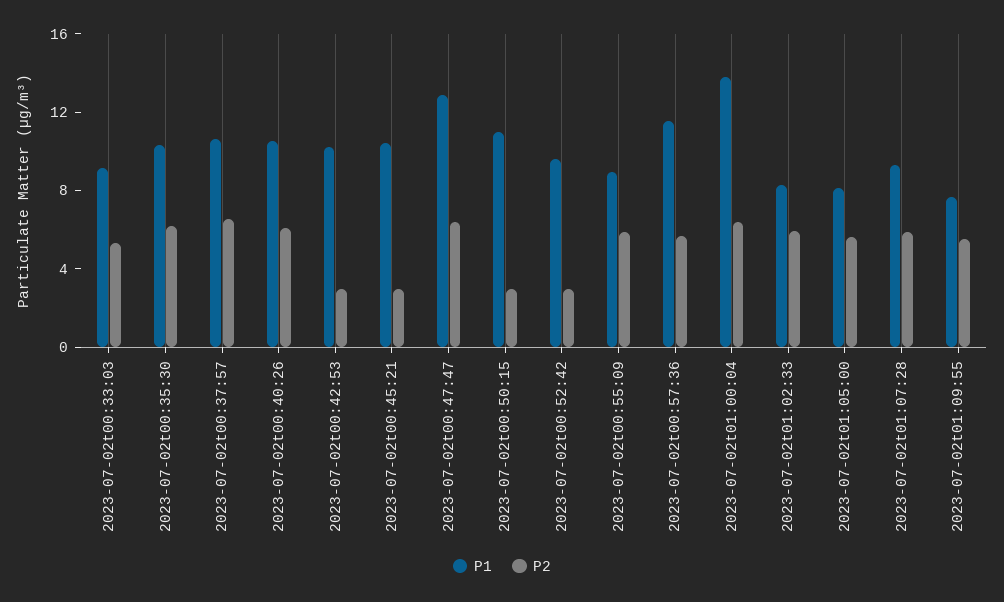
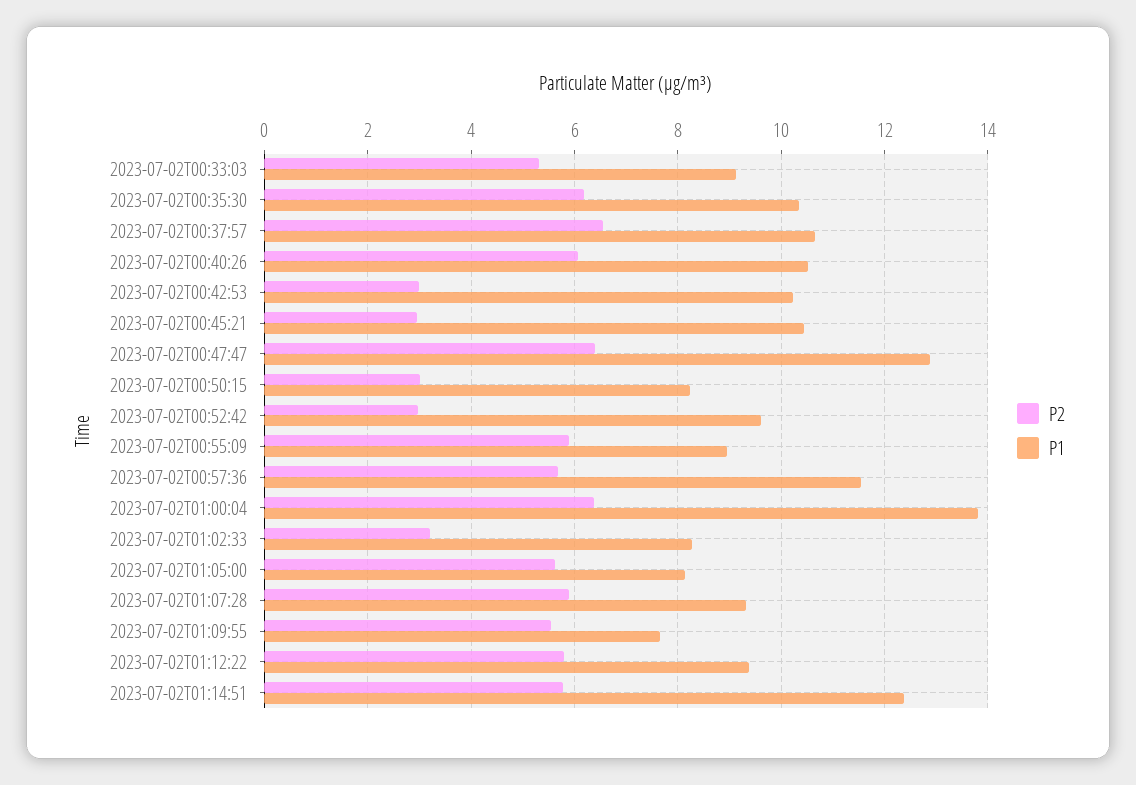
P1, 2023-07-02t00:50:15: 11 -> 8.2
P2, 2023-07-02t01:02:33: 6 -> 3.2
P2, 2023-07-02T01:12:22: none -> 5.8
P1, 2023-07-02T01:12:22: none -> 9.4
P2, 2023-07-02T01:14:51: none -> 5.8
P1, 2023-07-02T01:14:51: none -> 12.4

